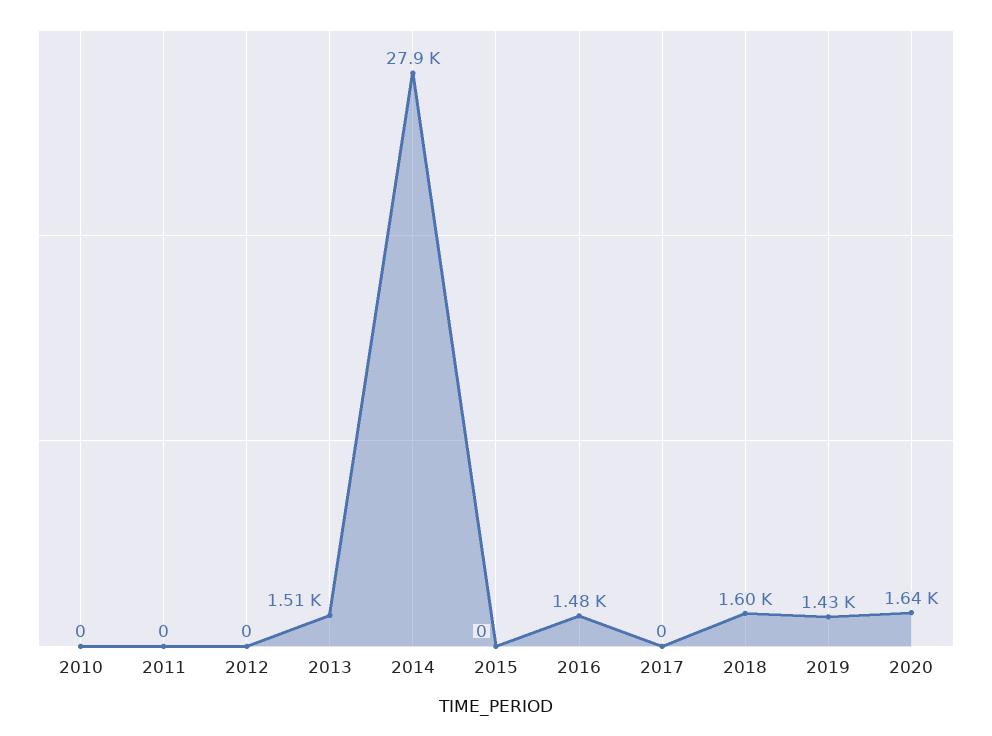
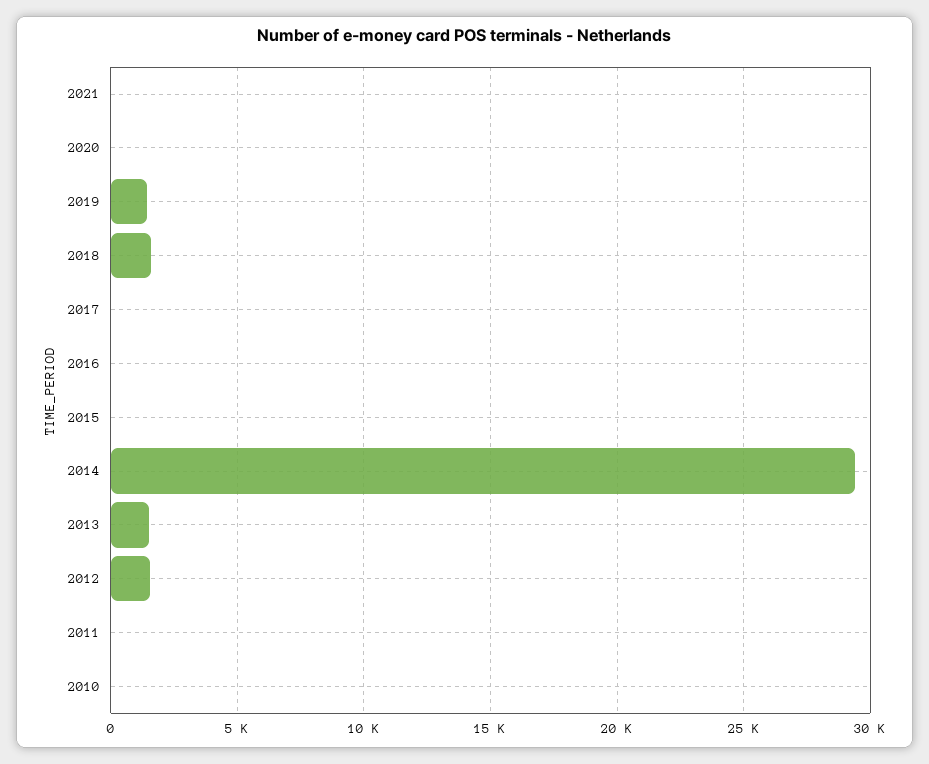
2012: 0 -> 1500
2014: 27900 -> 29500
2016: 1480 -> 0
2020: 1640 -> 0
2021: none -> 0

